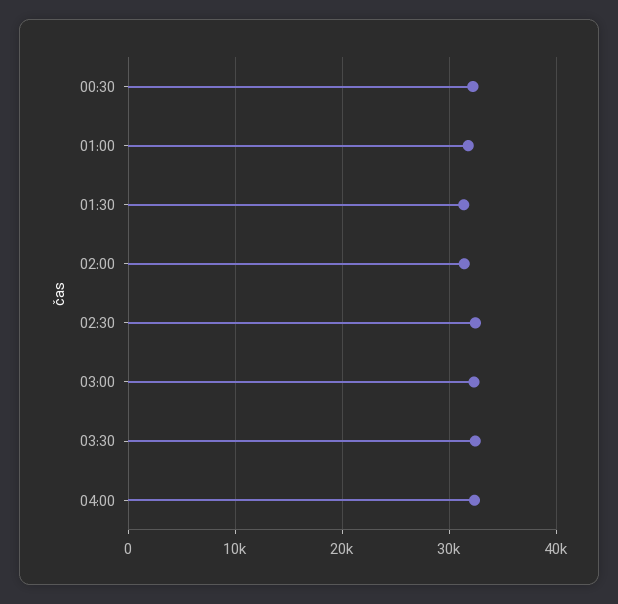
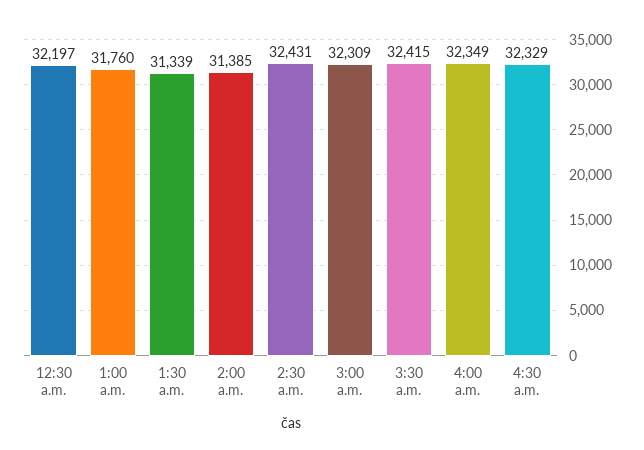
4:30 a.m.: none -> 32329

